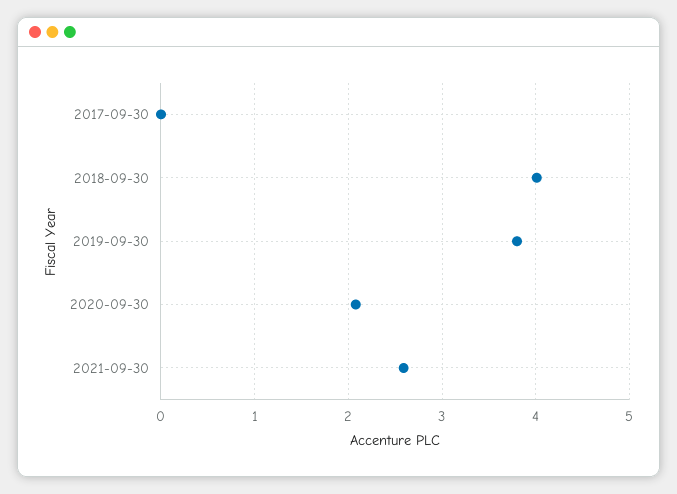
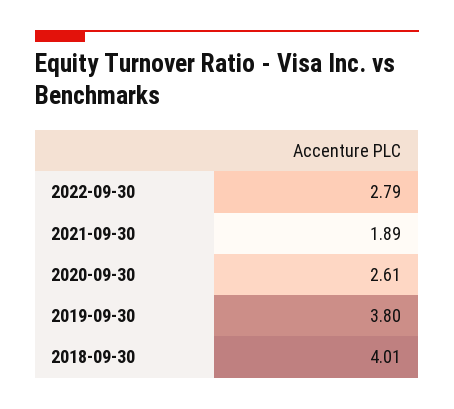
2017-09-30: 0 -> none
2020-09-30: 2.1 -> 2.61
2021-09-30: 2.6 -> 1.89
2022-09-30: none -> 2.79

